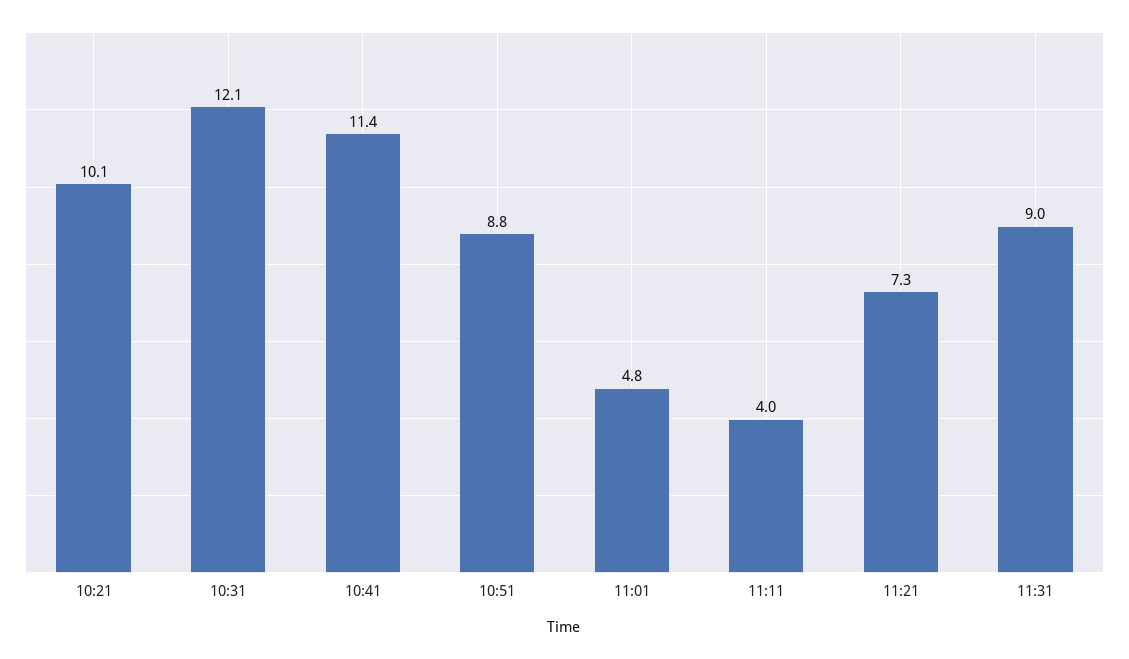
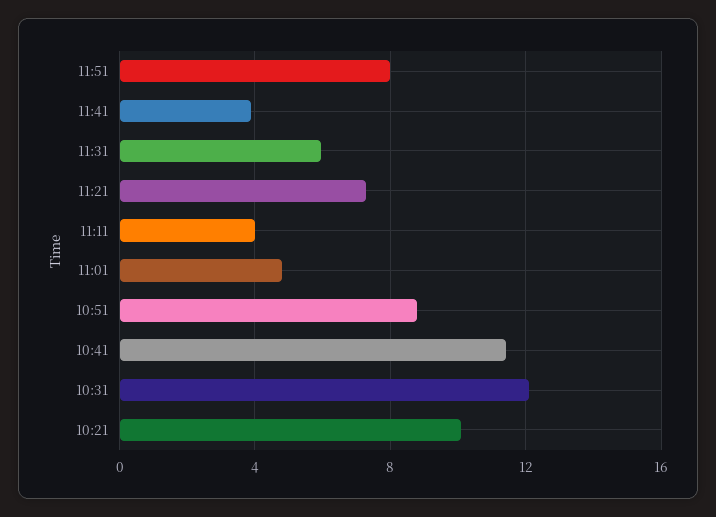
11:31: 9 -> 6
11:51: none -> 8
11:41: none -> 4

